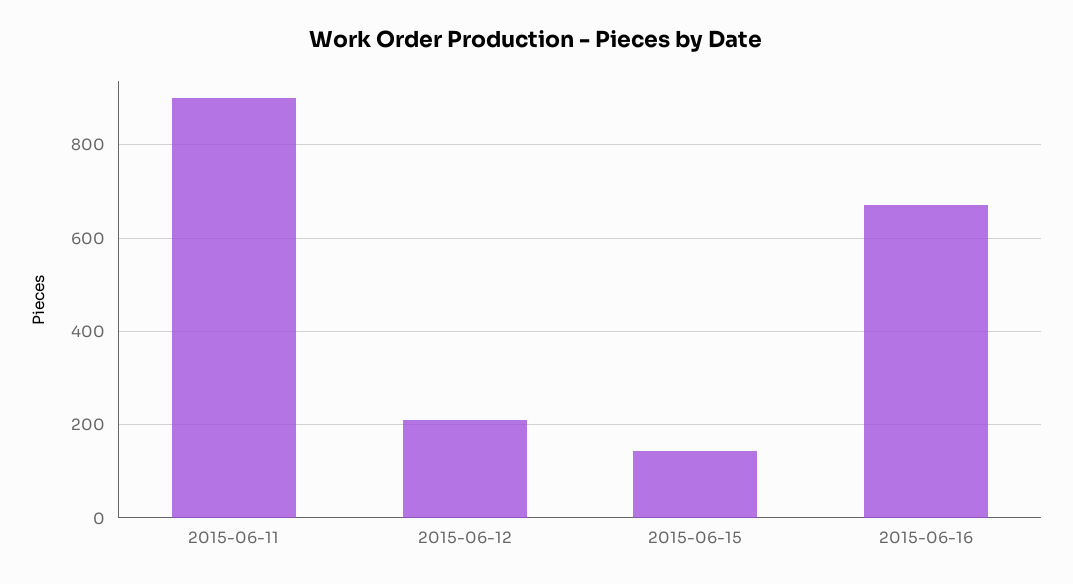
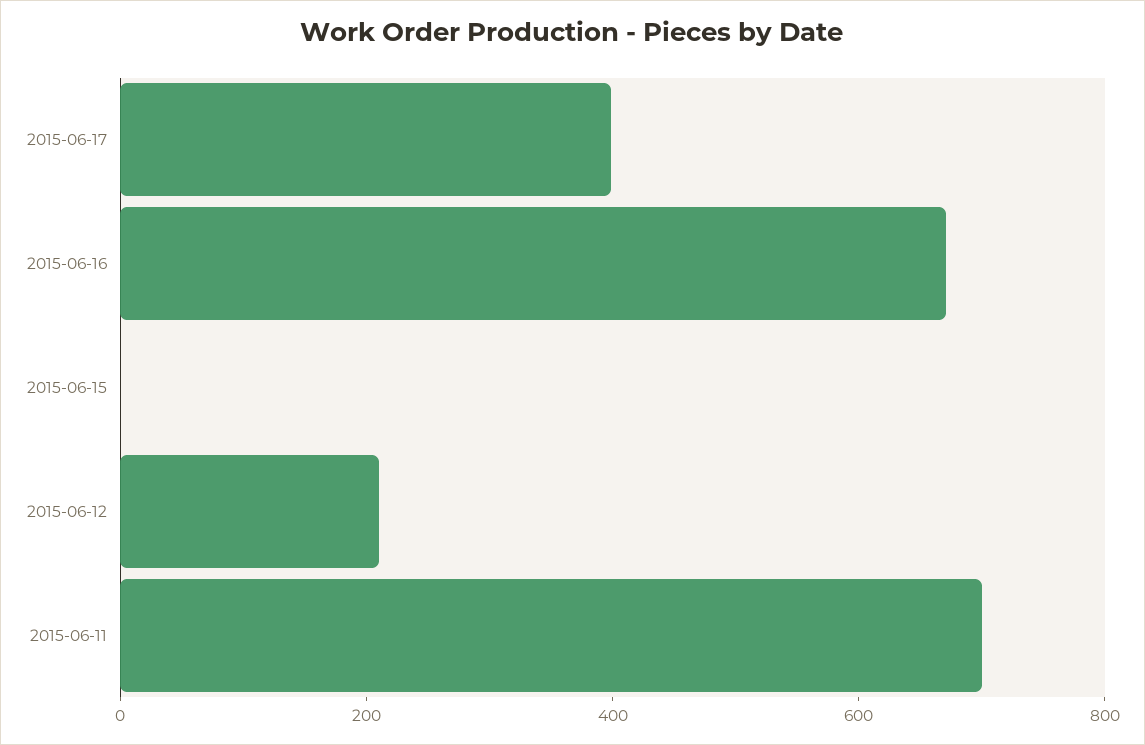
2015-06-11: 900 -> 700
2015-06-15: 140 -> 0
2015-06-17: none -> 400

